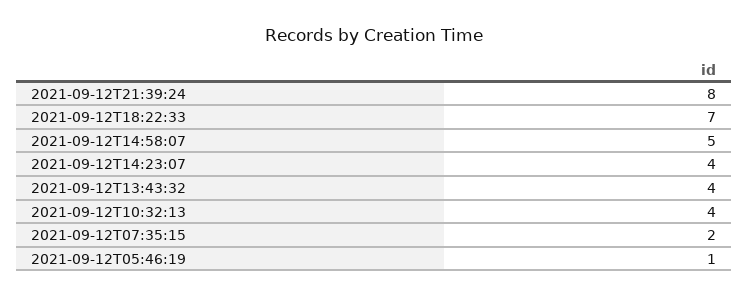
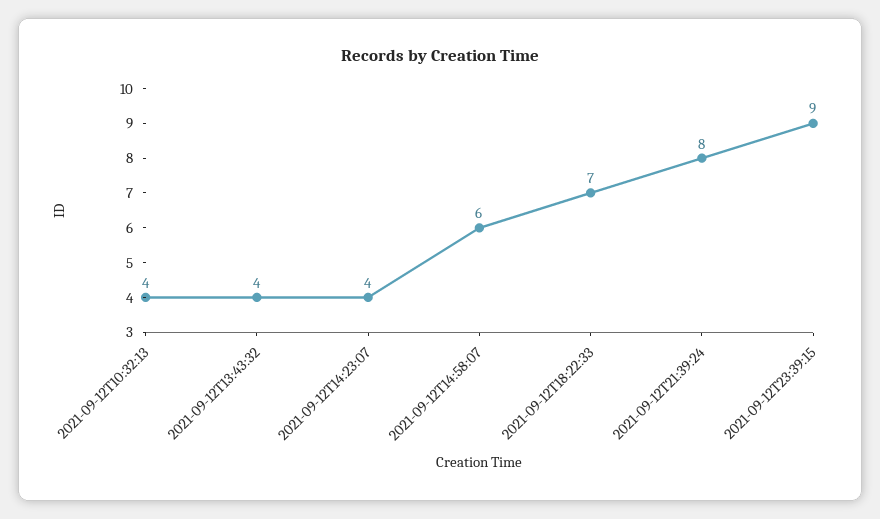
2021-09-12T14:58:07: 5 -> 6
2021-09-12T07:35:15: 2 -> none
2021-09-12T05:46:19: 1 -> none
2021-09-12T23:39:15: none -> 9

